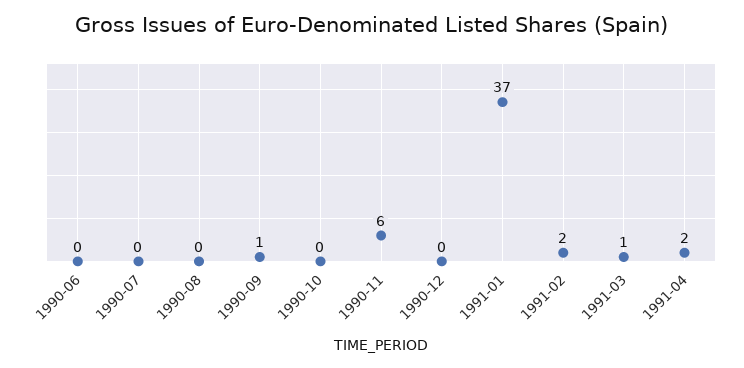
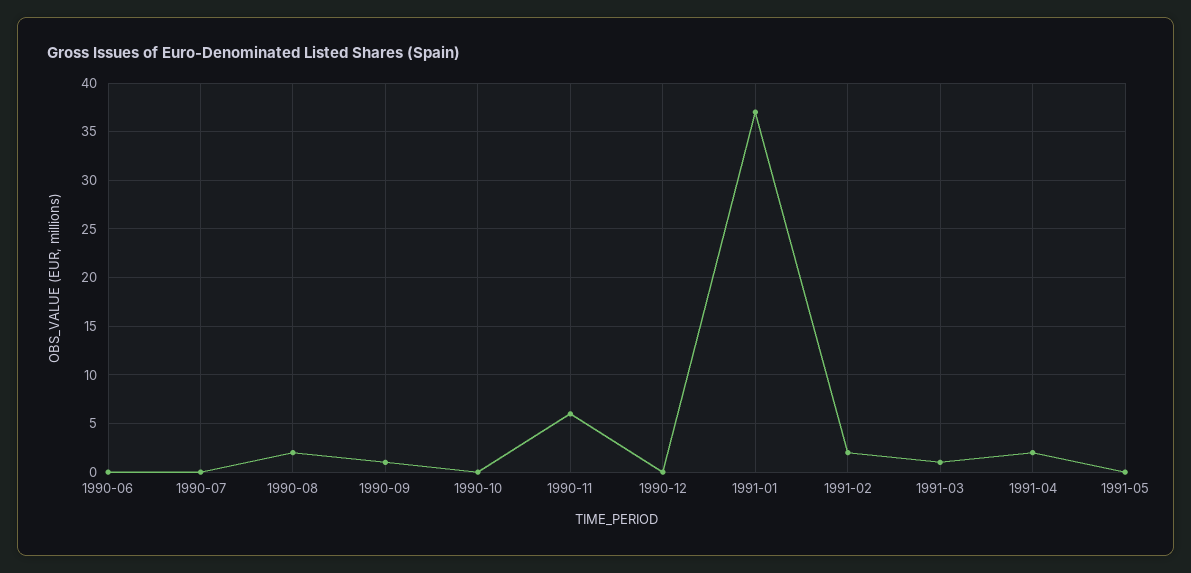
1990-08: 0 -> 2
1991-05: none -> 0

